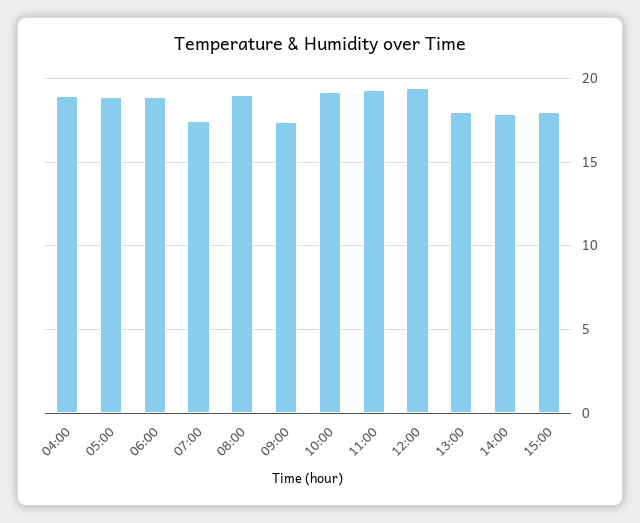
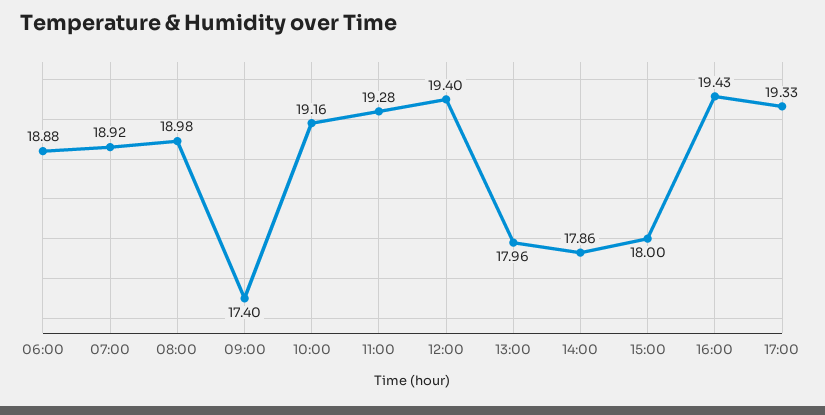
04:00: 19 -> none
05:00: 19 -> none
07:00: 17.5 -> 18.92
16:00: none -> 19.43
17:00: none -> 19.33

